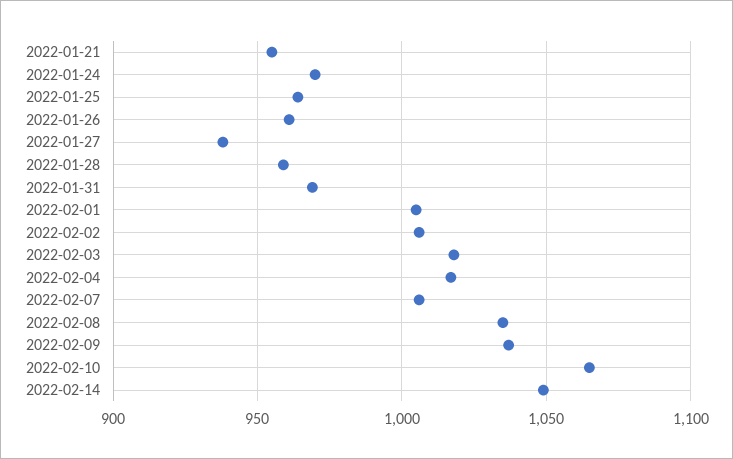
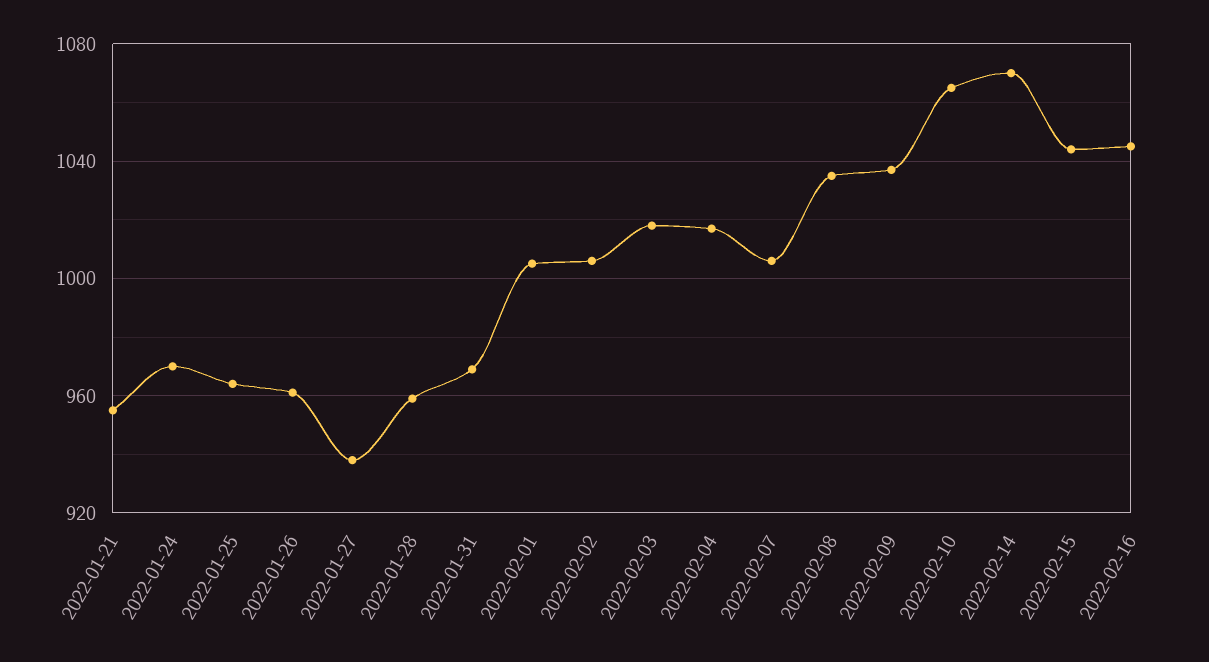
2022-02-14: 1050 -> 1070
2022-02-15: none -> 1045
2022-02-16: none -> 1045

